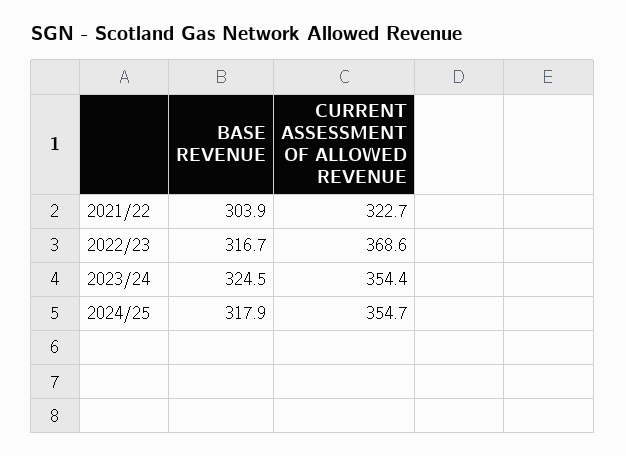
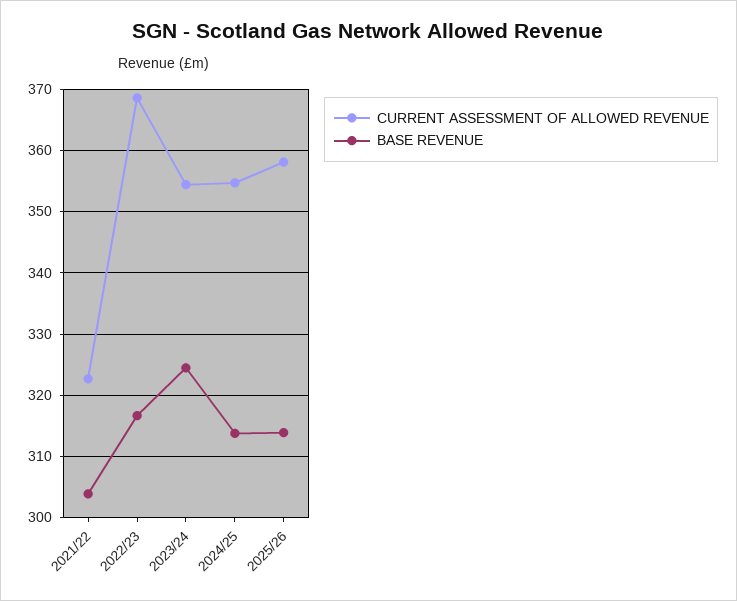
BASE REVENUE, 2024/25: 317.9 -> 314
CURRENT ASSESSMENT OF ALLOWED REVENUE, 2025/26: none -> 358
BASE REVENUE, 2025/26: none -> 314

